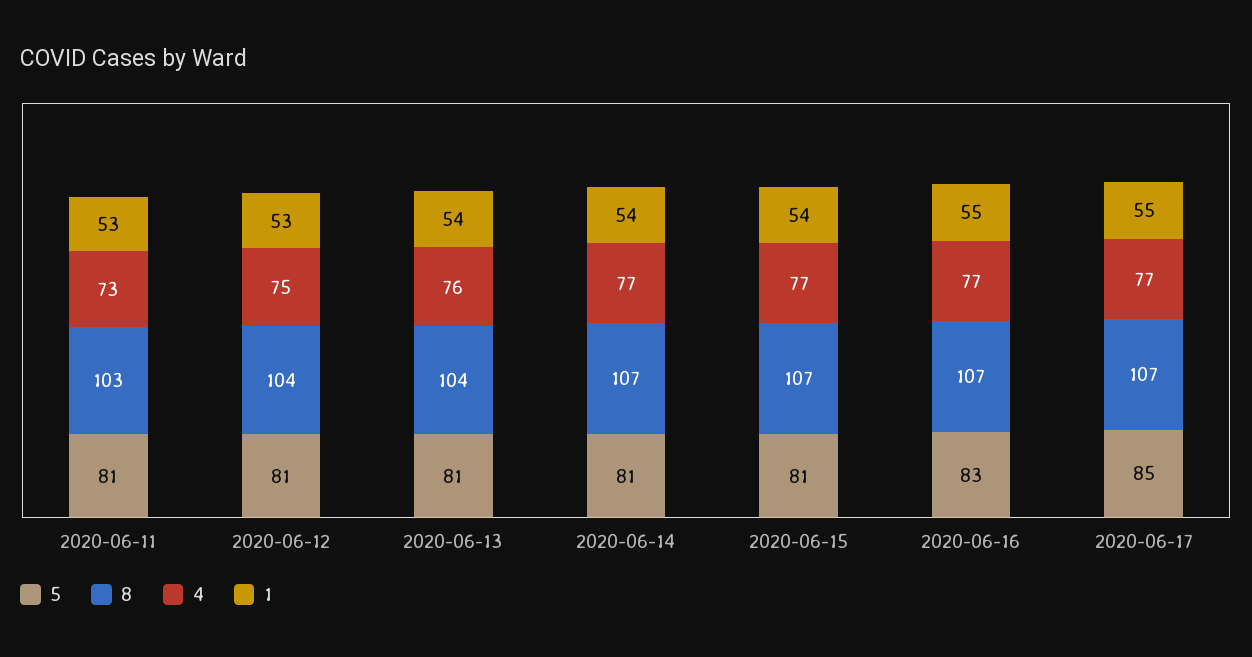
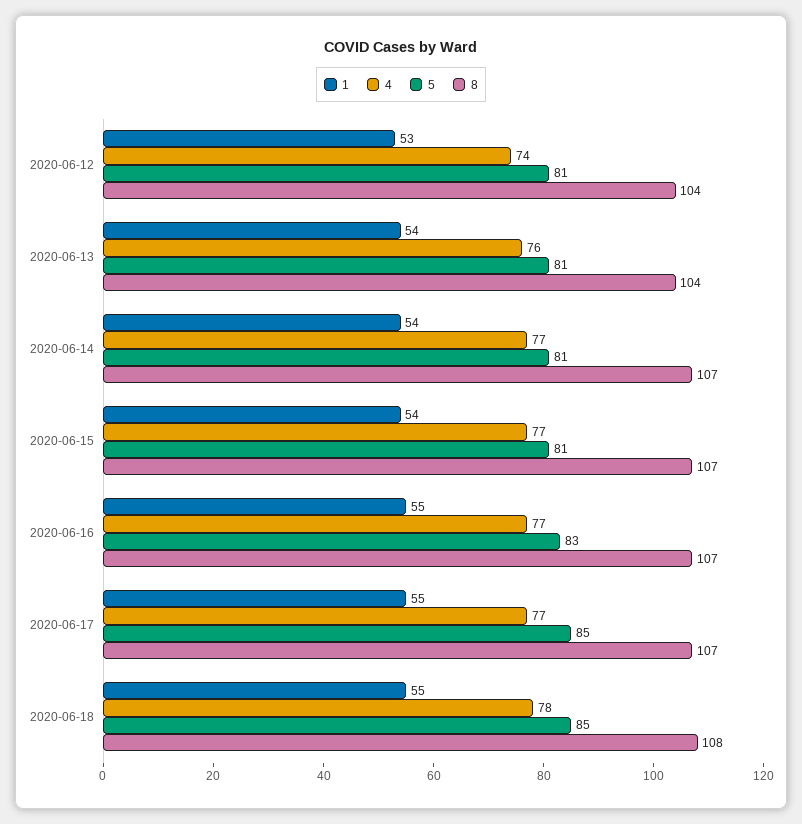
5, 2020-06-11: 81 -> none
8, 2020-06-11: 103 -> none
4, 2020-06-11: 73 -> none
1, 2020-06-11: 53 -> none
4, 2020-06-12: 75 -> 74
1, 2020-06-18: none -> 55
4, 2020-06-18: none -> 78
5, 2020-06-18: none -> 85
8, 2020-06-18: none -> 108

